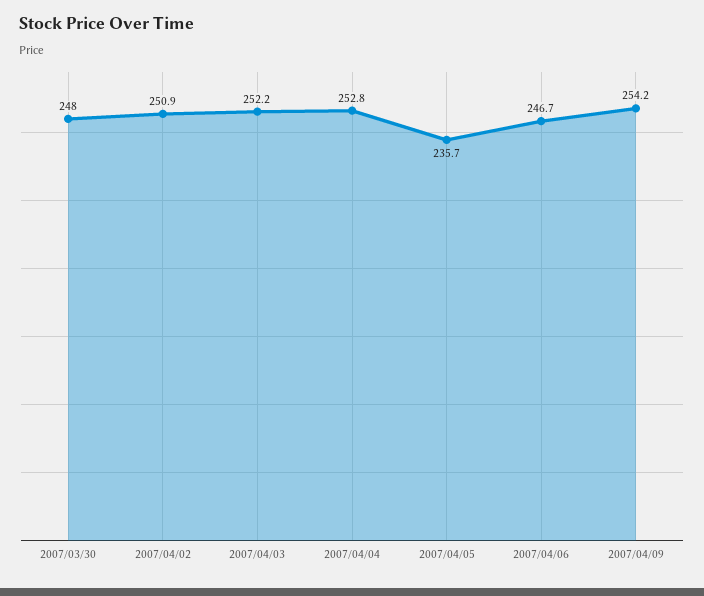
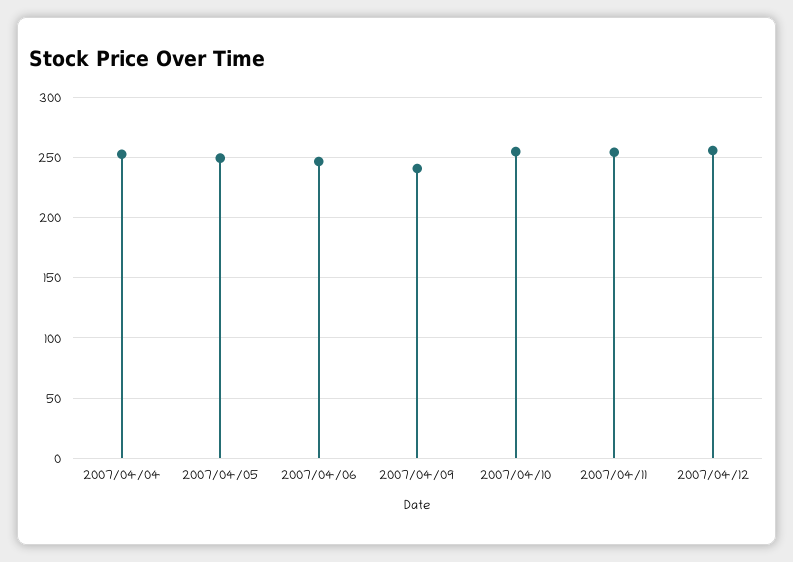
2007/03/30: 248 -> none
2007/04/02: 250.9 -> none
2007/04/03: 252.2 -> none
2007/04/05: 235.7 -> 250
2007/04/09: 254.2 -> 240
2007/04/10: none -> 255
2007/04/11: none -> 255
2007/04/12: none -> 255

